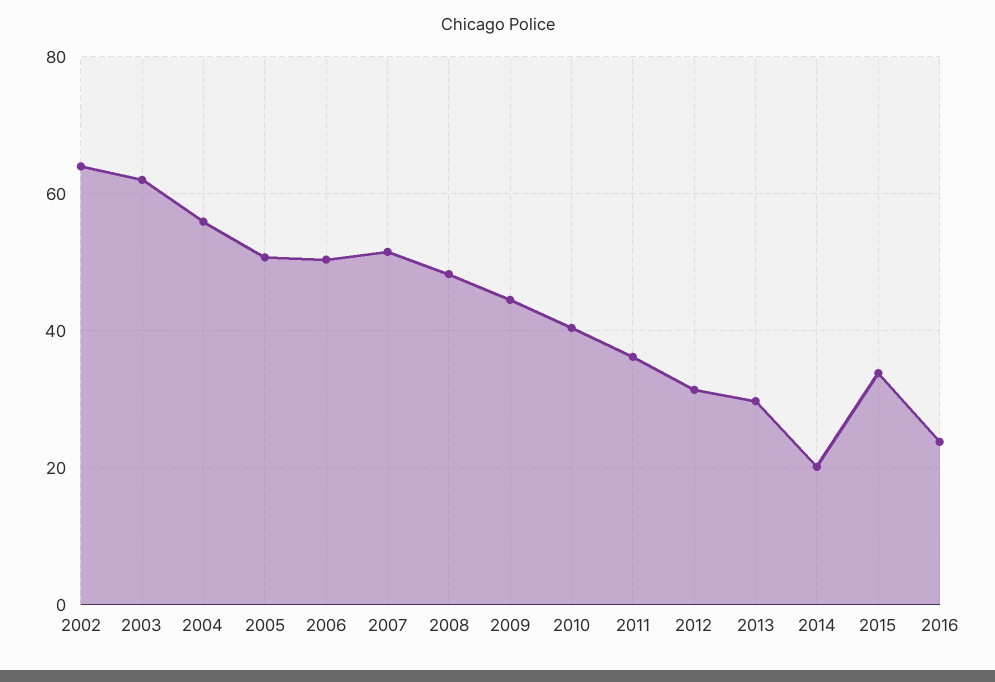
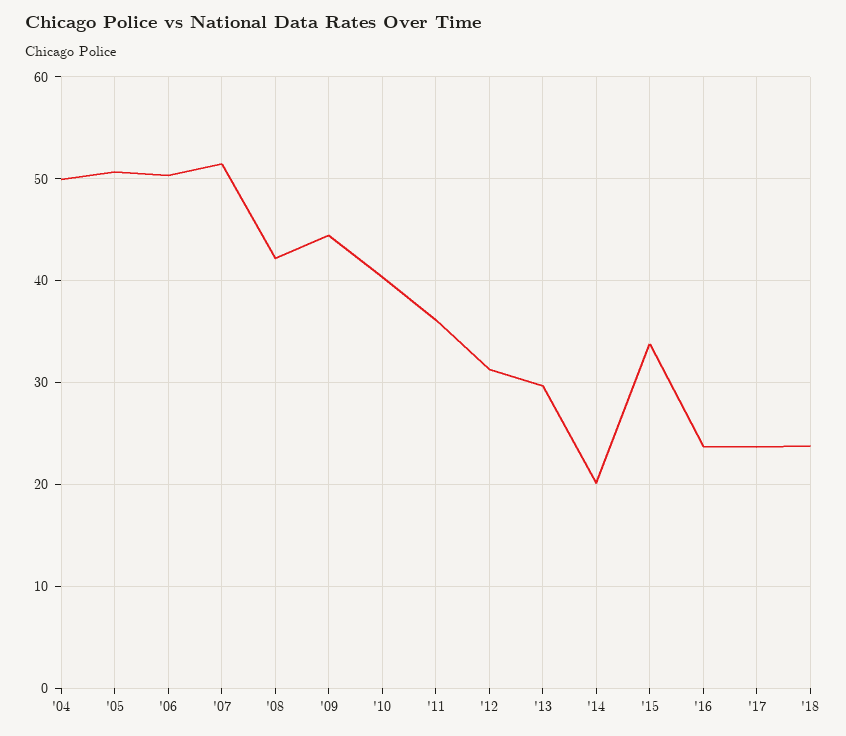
2002: 64 -> none
2003: 62 -> none
2004: 56 -> 50
2008: 48 -> 42
'17: none -> 24
'18: none -> 24

